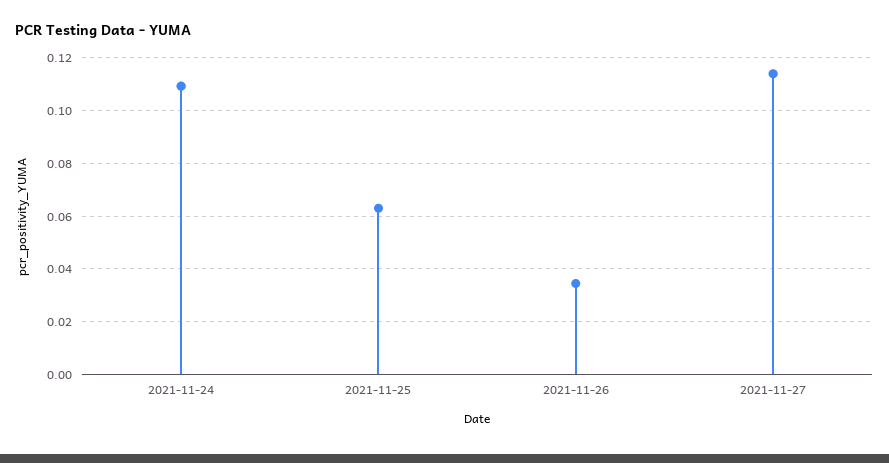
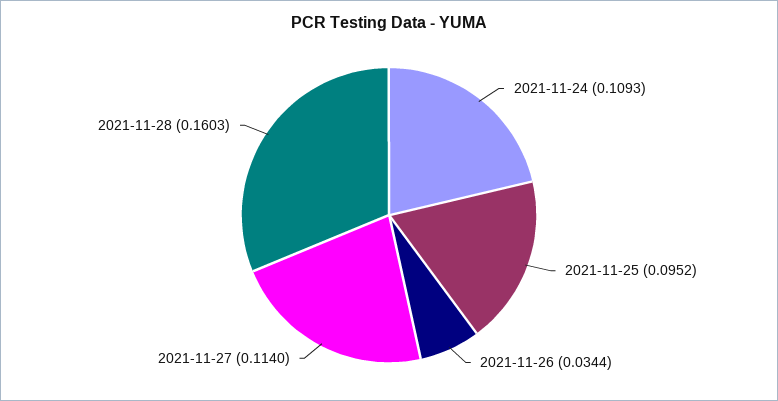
2021-11-25: 0.0625 -> 0.0952
2021-11-28: none -> 0.1603

